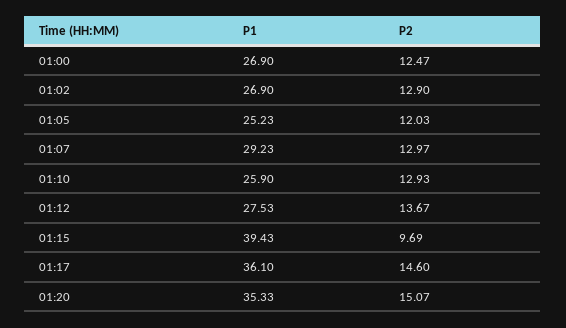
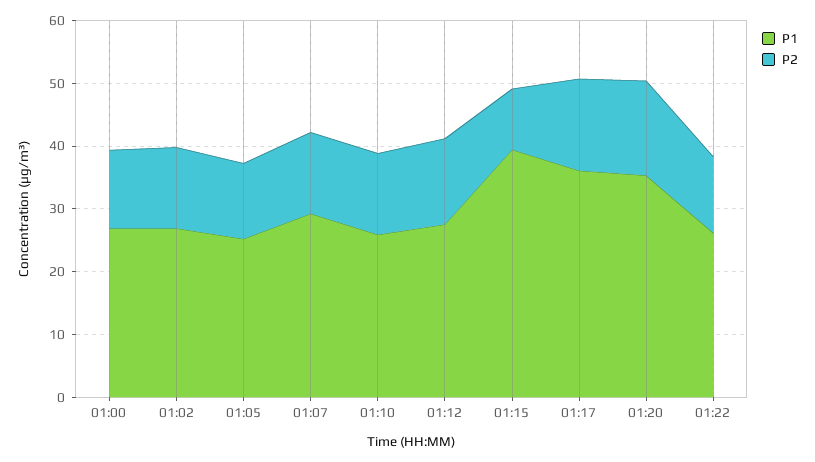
P1, 01:22: none -> 26
P2, 01:22: none -> 12

